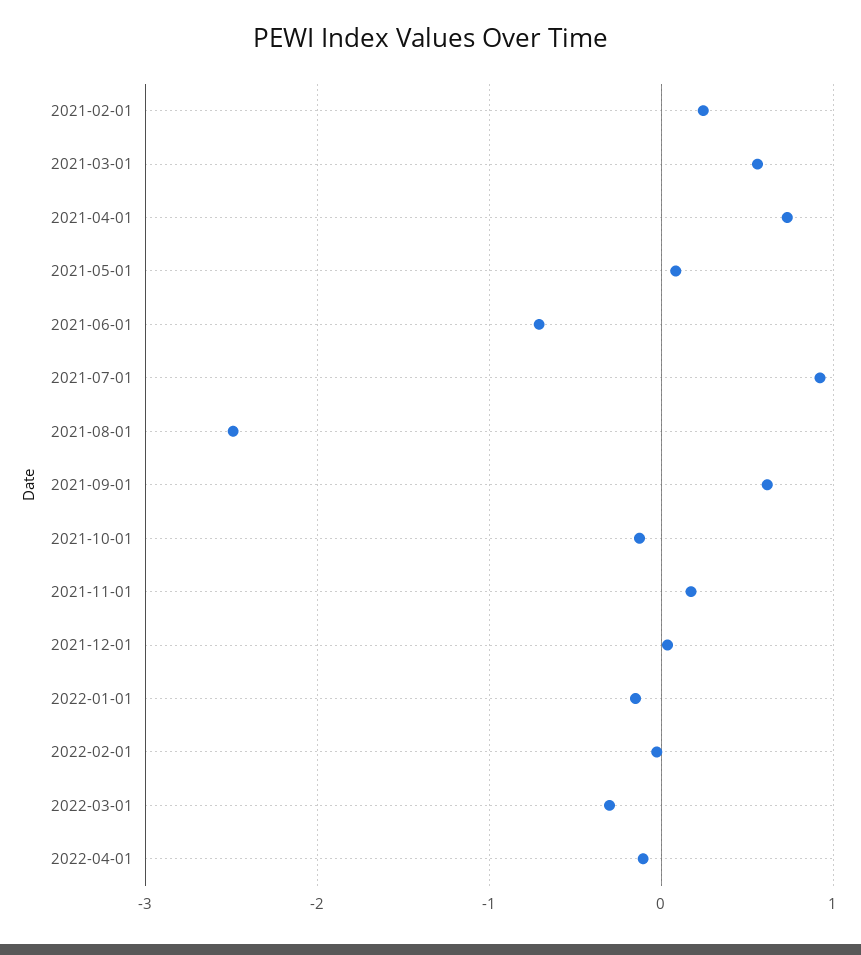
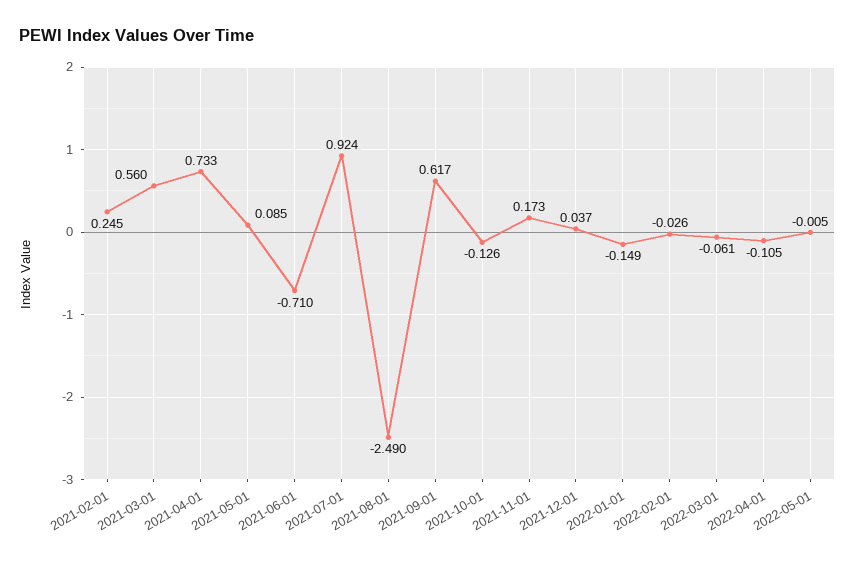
2022-03-01: -0.3 -> -0.061
2022-05-01: none -> -0.005

